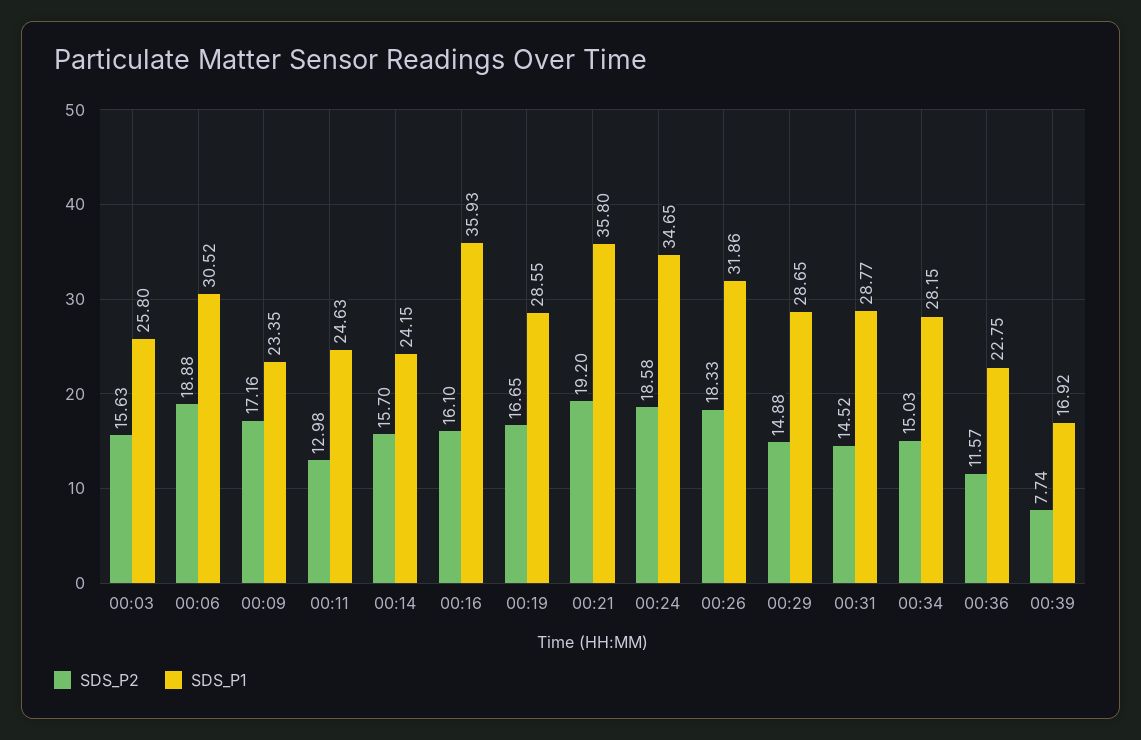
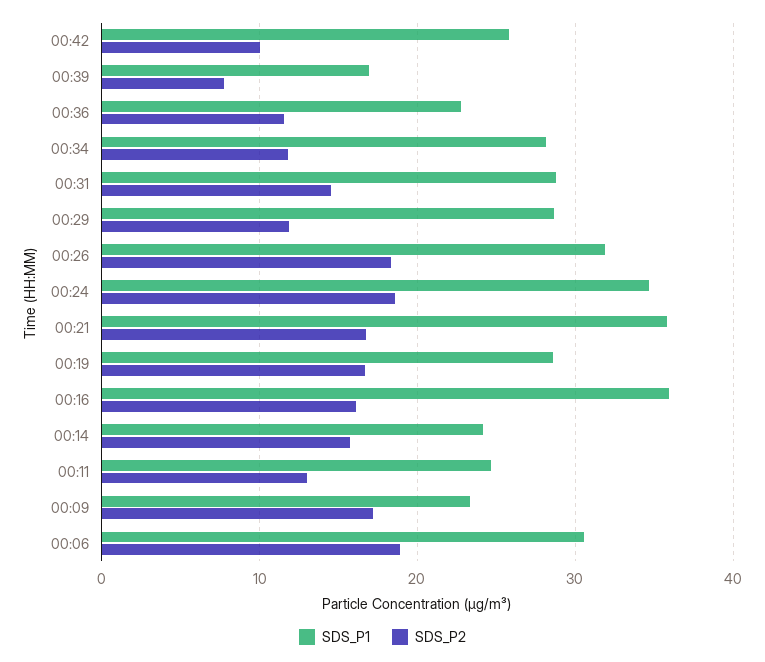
SDS_P2, 00:03: 15.63 -> none
SDS_P1, 00:03: 25.8 -> none
SDS_P2, 00:21: 19.2 -> 17
SDS_P2, 00:29: 14.88 -> 12
SDS_P2, 00:34: 15.03 -> 12
SDS_P1, 00:42: none -> 26
SDS_P2, 00:42: none -> 10

